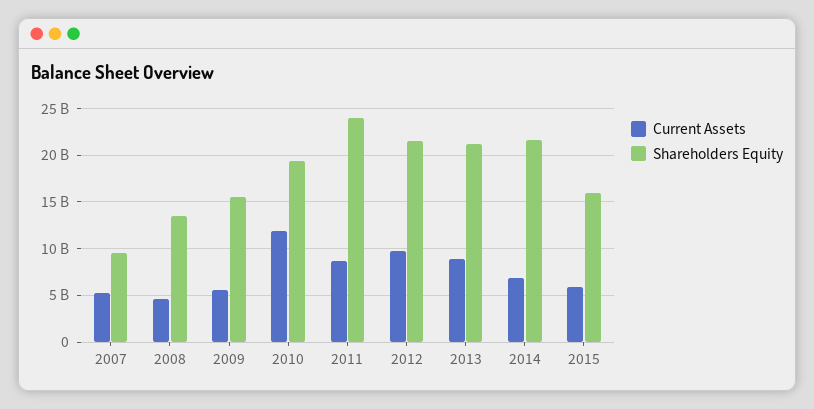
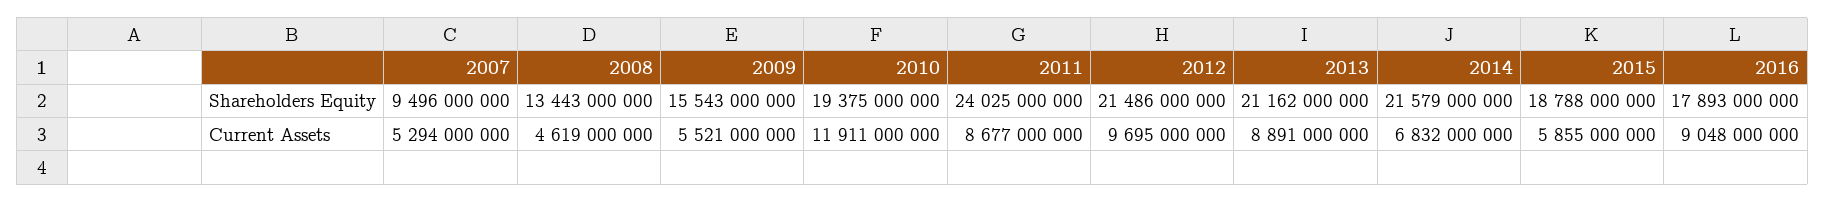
Shareholders Equity, 2015: 16000000000 -> 18788000000
Shareholders Equity, 2016: none -> 17893000000
Current Assets, 2016: none -> 9048000000

